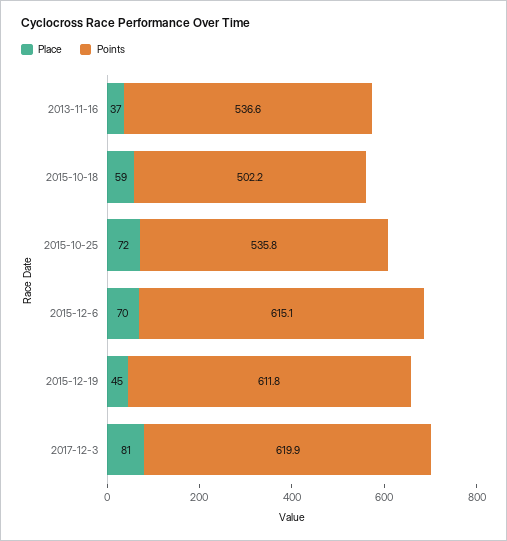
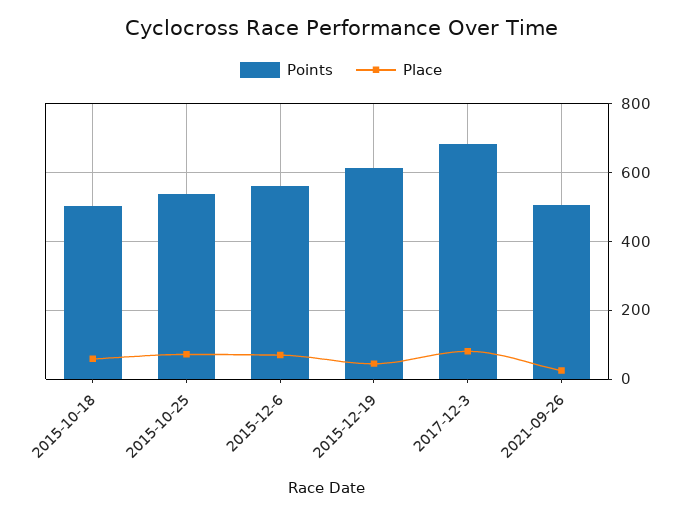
Place, 2013-11-16: 37 -> none
Points, 2013-11-16: 536.6 -> none
Points, 2015-12-6: 615.1 -> 560
Points, 2017-12-3: 619.9 -> 680
Points, 2021-09-26: none -> 500
Place, 2021-09-26: none -> 20

